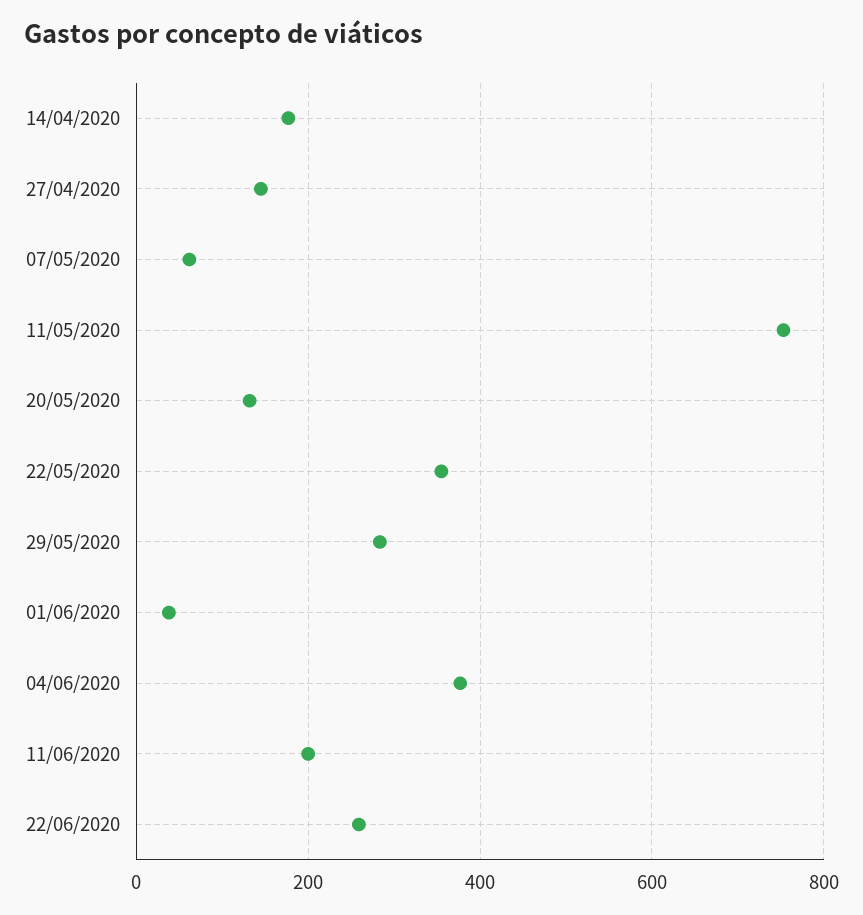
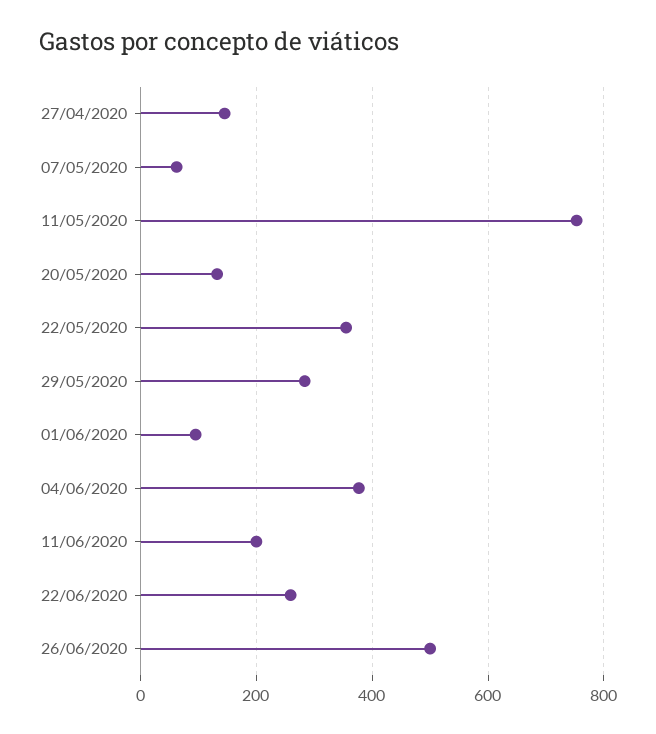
14/04/2020: 180 -> none
01/06/2020: 40 -> 100
26/06/2020: none -> 500

